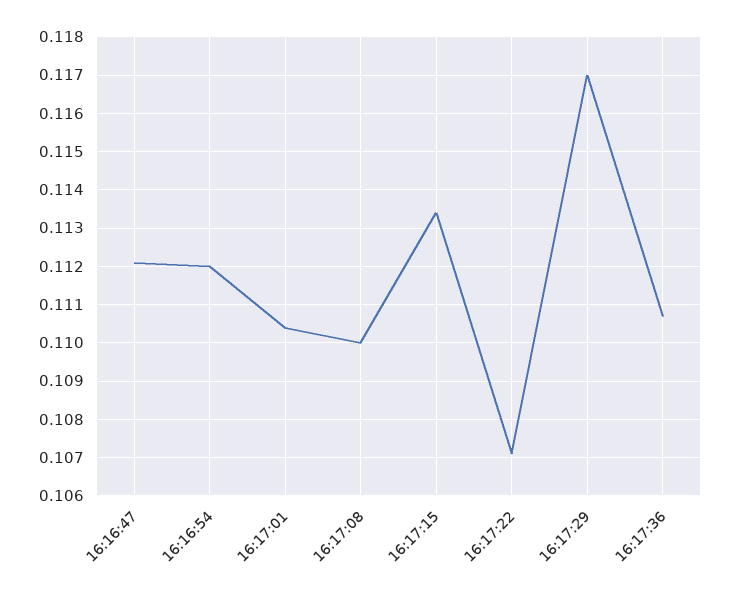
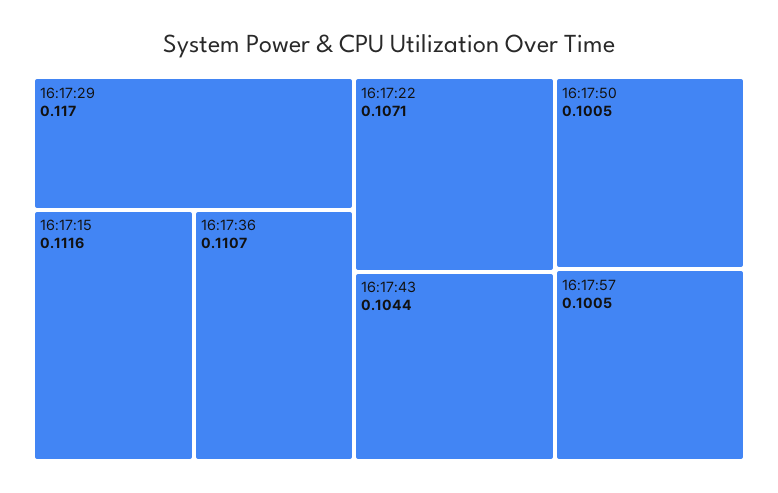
16:16:47: 0.112 -> none
16:16:54: 0.112 -> none
16:17:01: 0.1105 -> none
16:17:08: 0.11 -> none
16:17:15: 0.1135 -> 0.1116
16:17:43: none -> 0.1044
16:17:50: none -> 0.1005
16:17:57: none -> 0.1005

